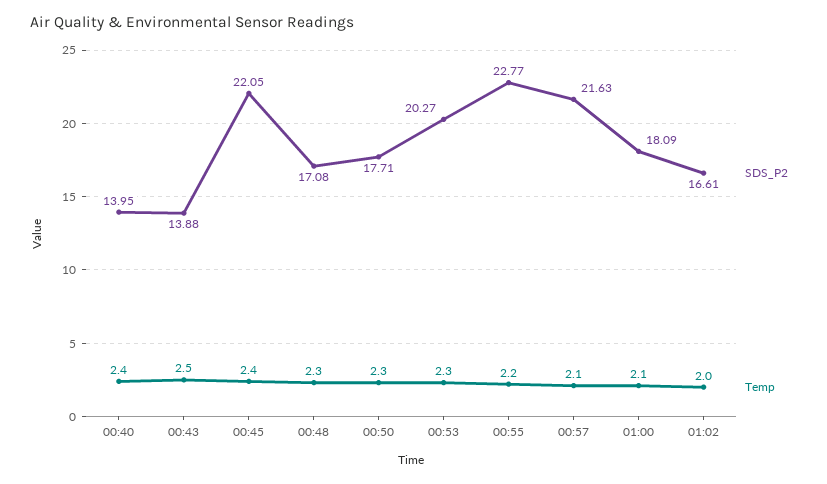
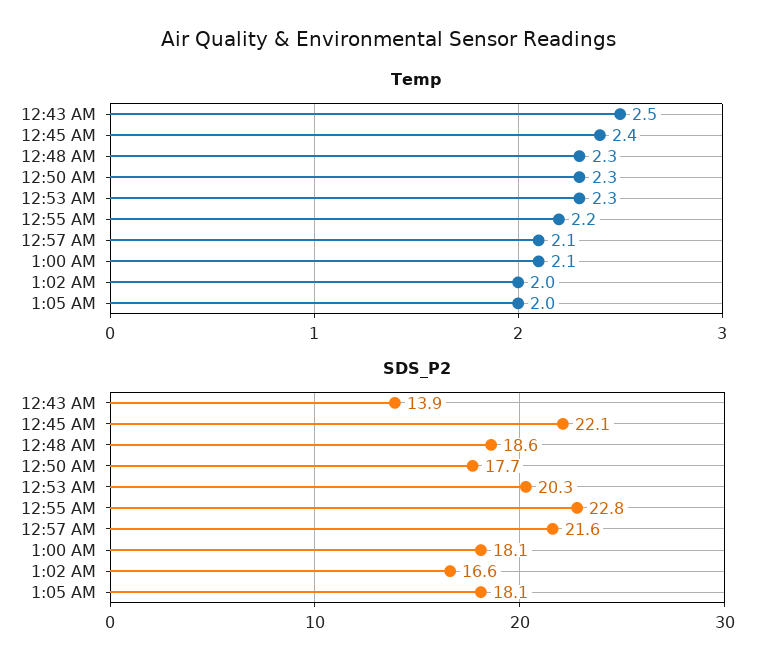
SDS_P2, 00:40: 13.95 -> none
Temp, 00:40: 2.4 -> none
SDS_P2, 00:48: 17.08 -> 18.6
Temp, 1:05 AM: none -> 2
SDS_P2, 1:05 AM: none -> 18.1

